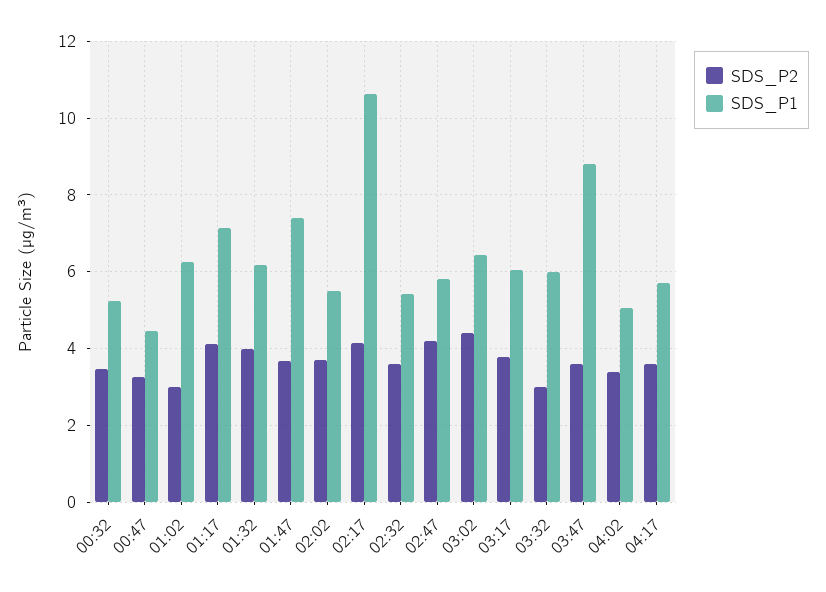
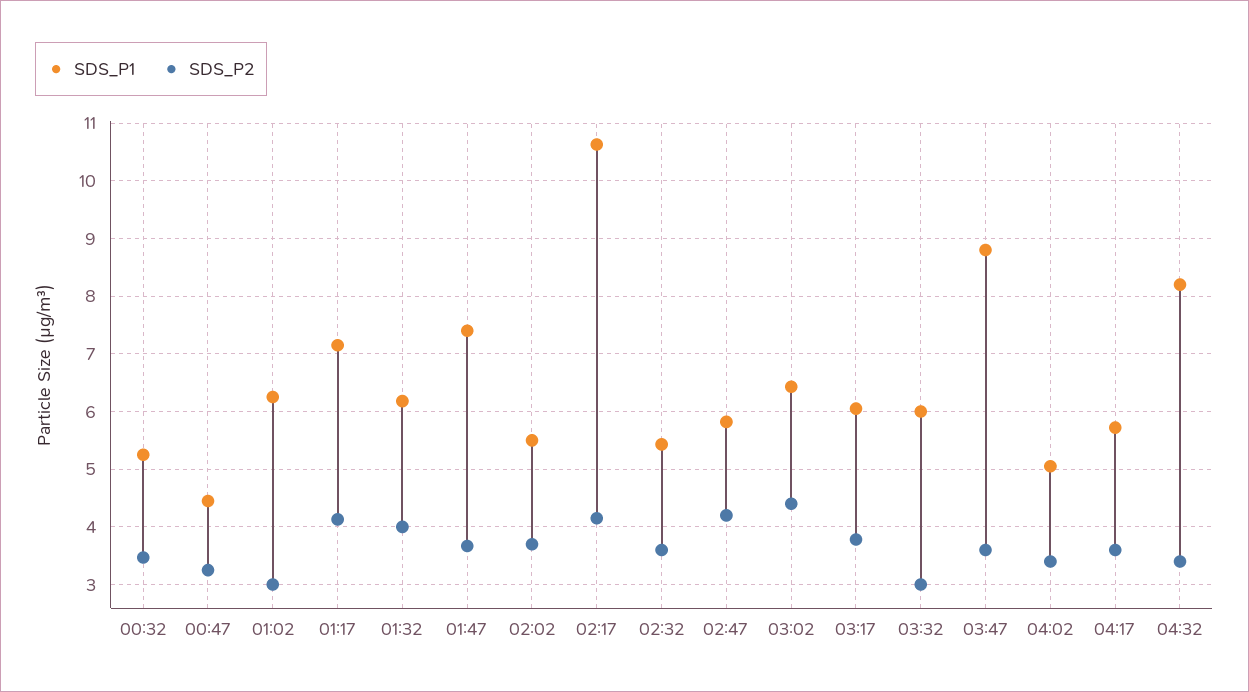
SDS_P1, 04:32: none -> 8.2
SDS_P2, 04:32: none -> 3.4

